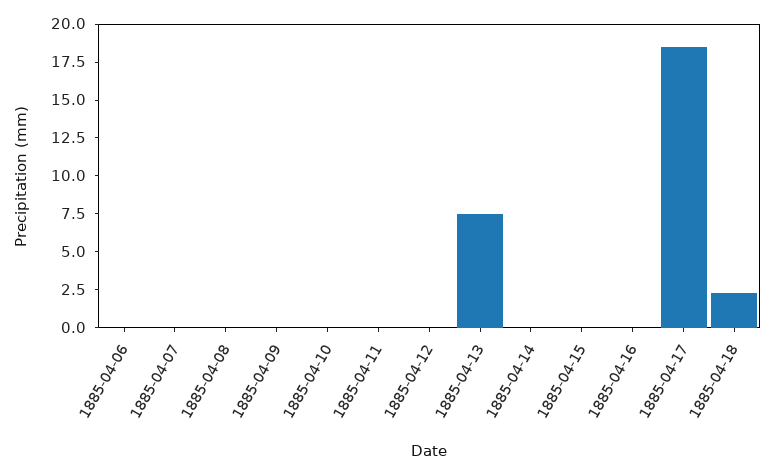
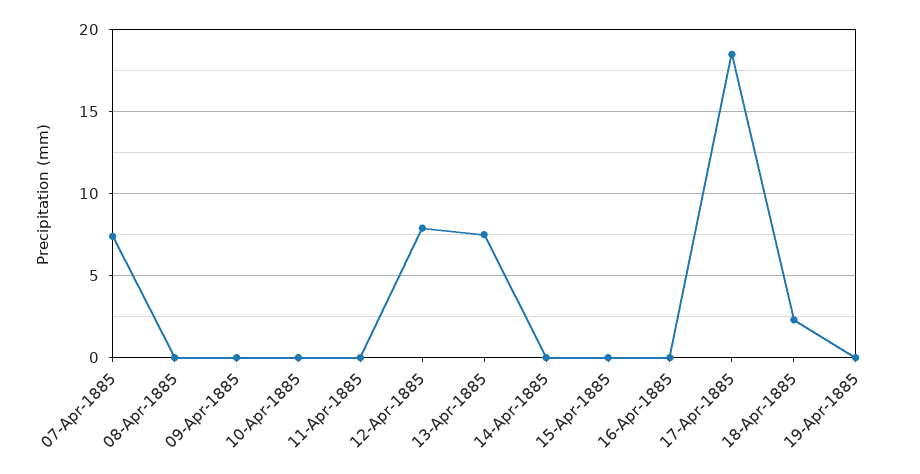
1885-04-06: 0 -> none
1885-04-07: 0 -> 7.5
1885-04-12: 0 -> 8
19-Apr-1885: none -> 0

